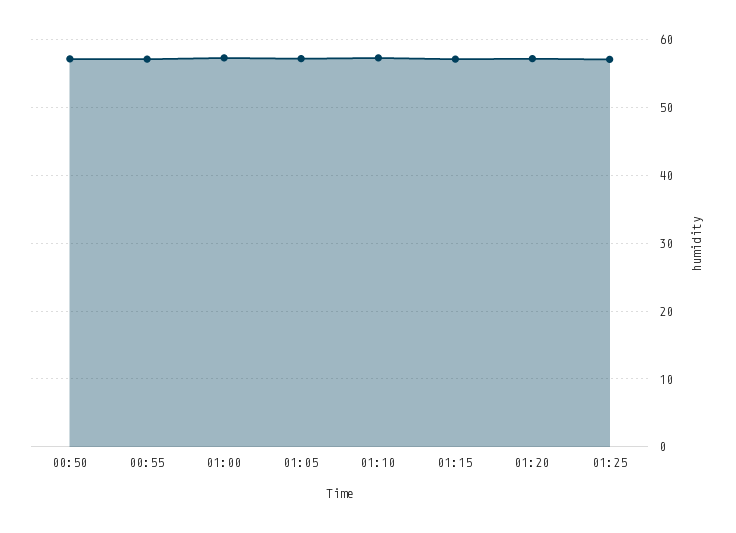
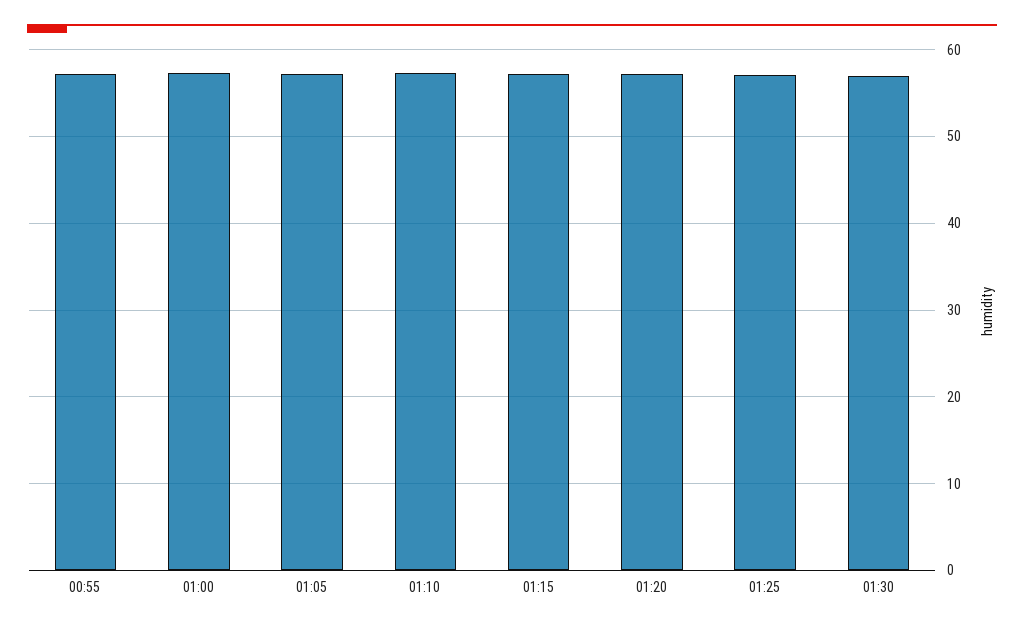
00:50: 57 -> none
01:30: none -> 57

